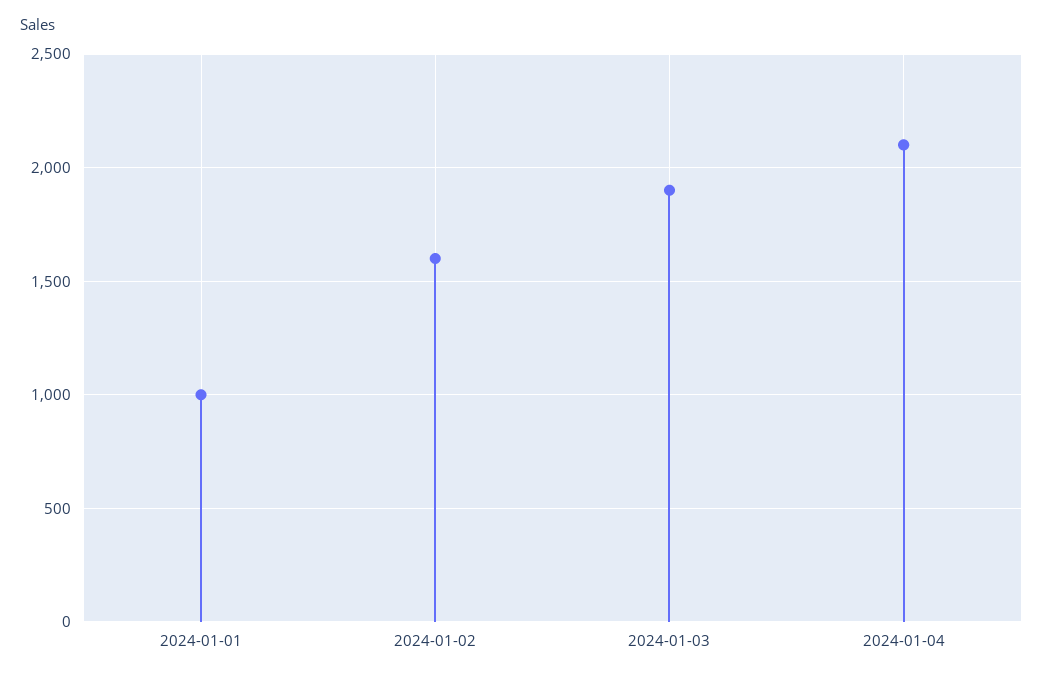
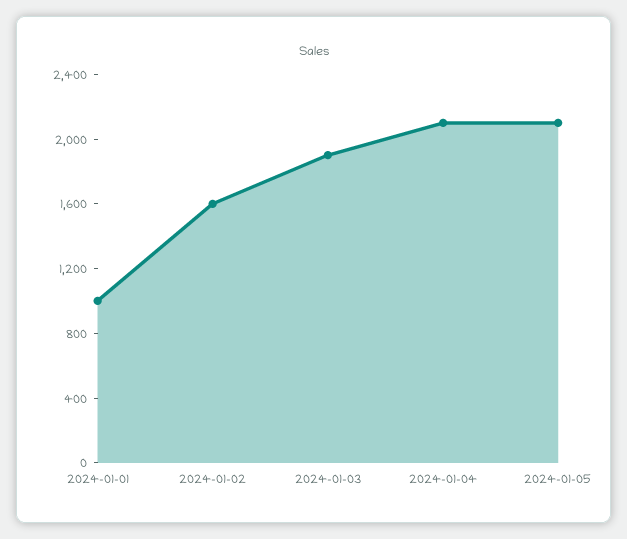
2024-01-05: none -> 2100

